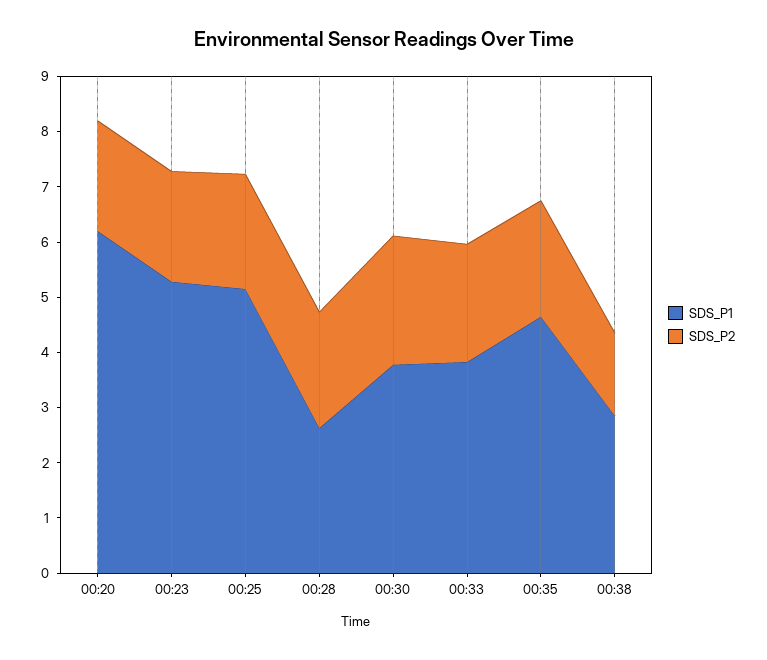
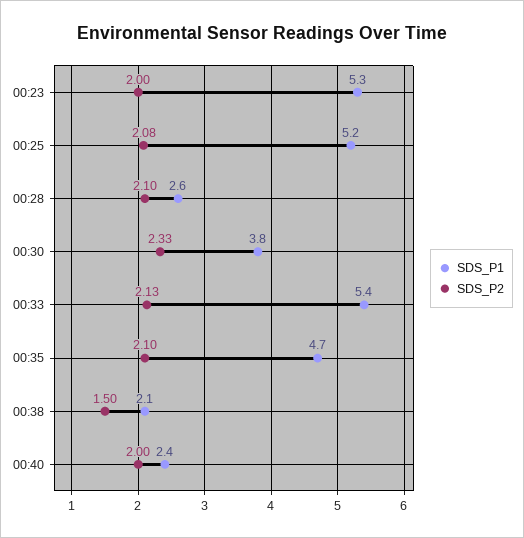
SDS_P1, 00:20: 6.2 -> none
SDS_P2, 00:20: 2 -> none
SDS_P1, 00:33: 3.8 -> 5.4
SDS_P1, 00:38: 2.8 -> 2.1
SDS_P1, 00:40: none -> 2.4
SDS_P2, 00:40: none -> 2

